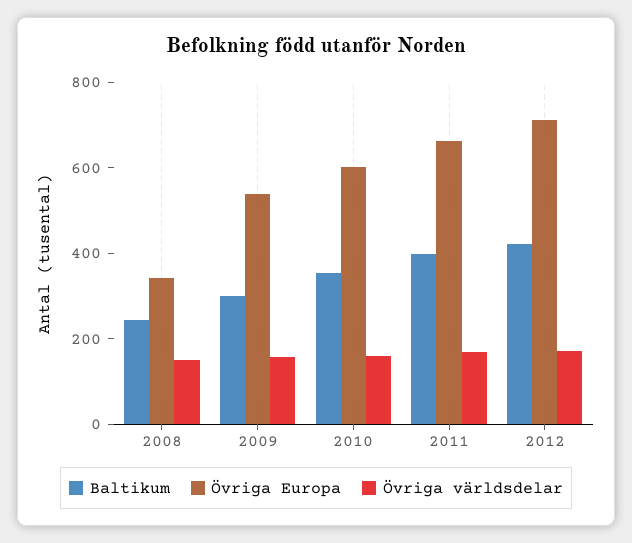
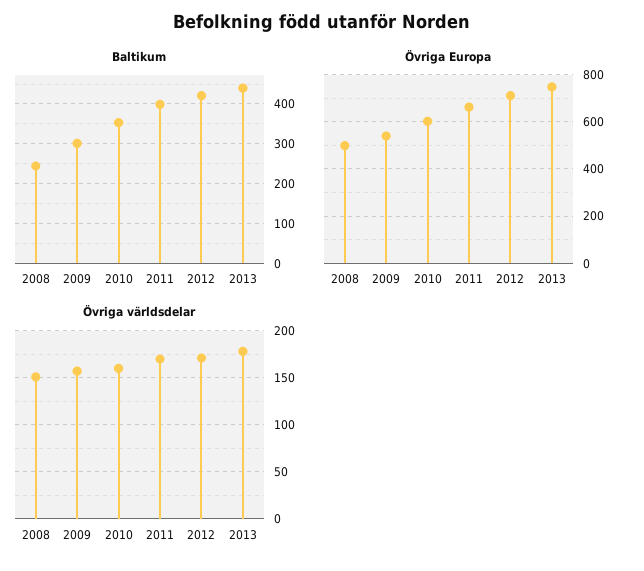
Övriga Europa, 2008: 350 -> 500
Baltikum, 2013: none -> 440
Övriga Europa, 2013: none -> 750
Övriga världsdelar, 2013: none -> 180

